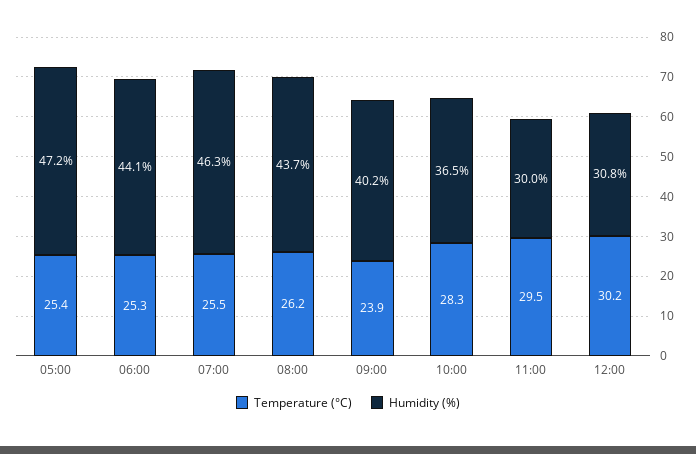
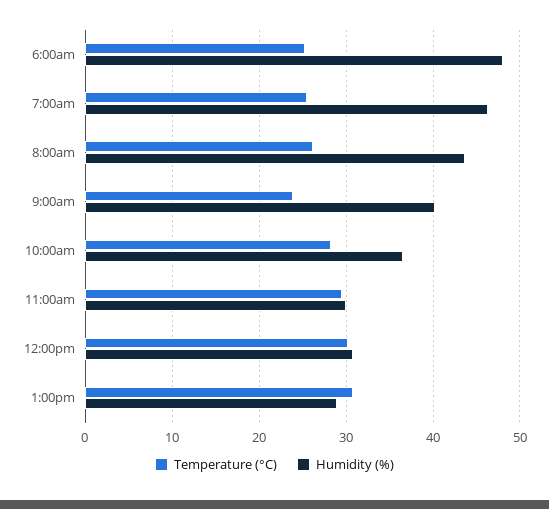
Temperature (°C), 05:00: 25.4 -> none
Humidity (%), 05:00: 47.2 -> none
Humidity (%), 06:00: 44.1 -> 48
Temperature (°C), 1:00pm: none -> 31
Humidity (%), 1:00pm: none -> 29

